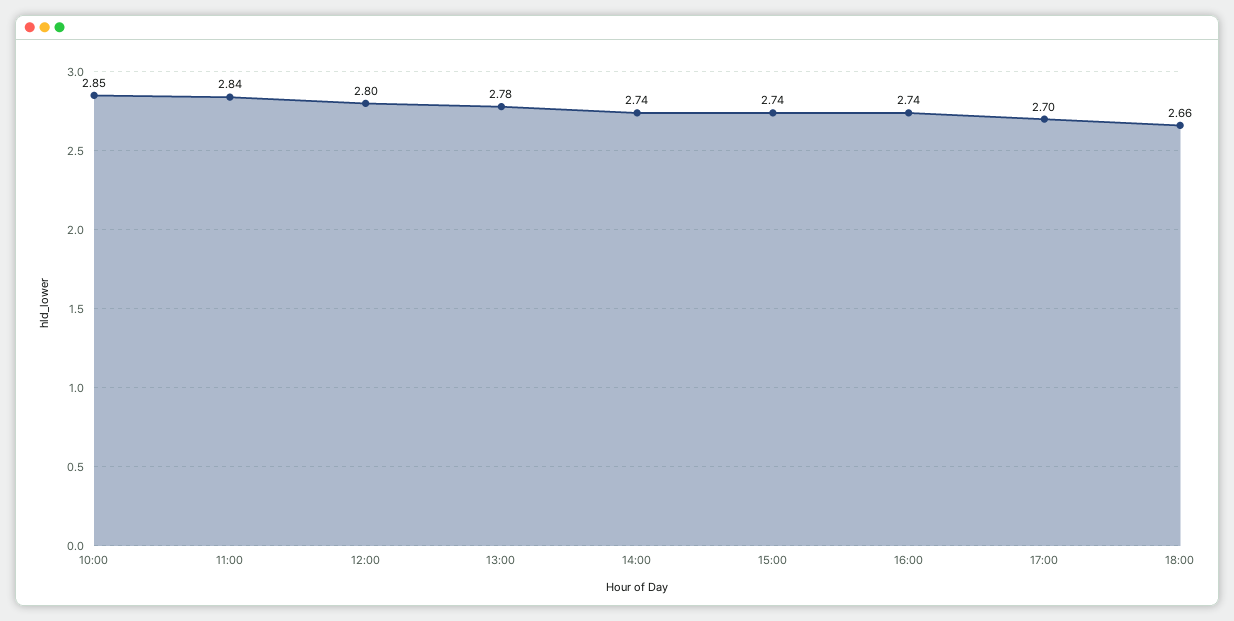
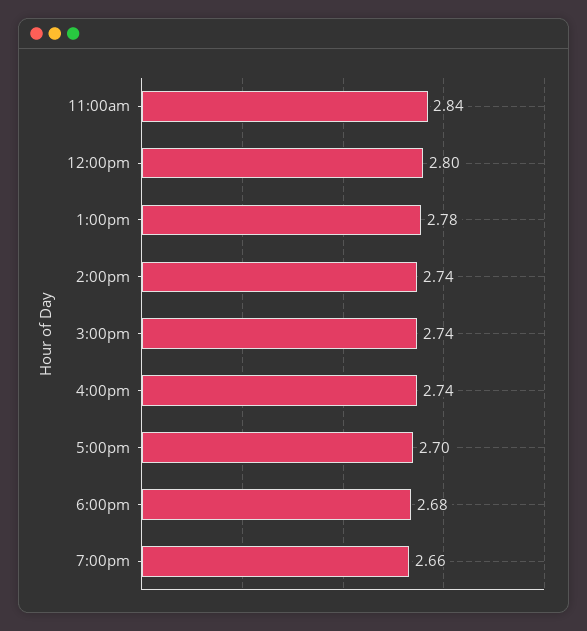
10:00: 2.85 -> none
18:00: 2.66 -> 2.68
7:00pm: none -> 2.66

